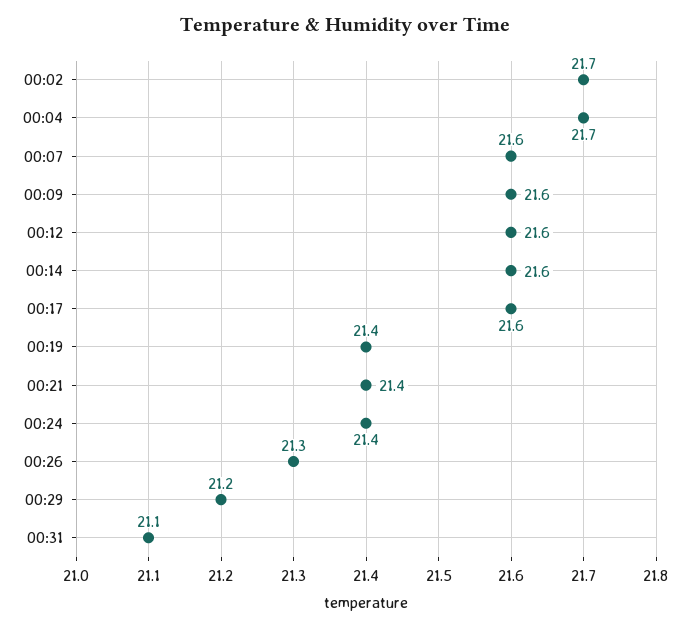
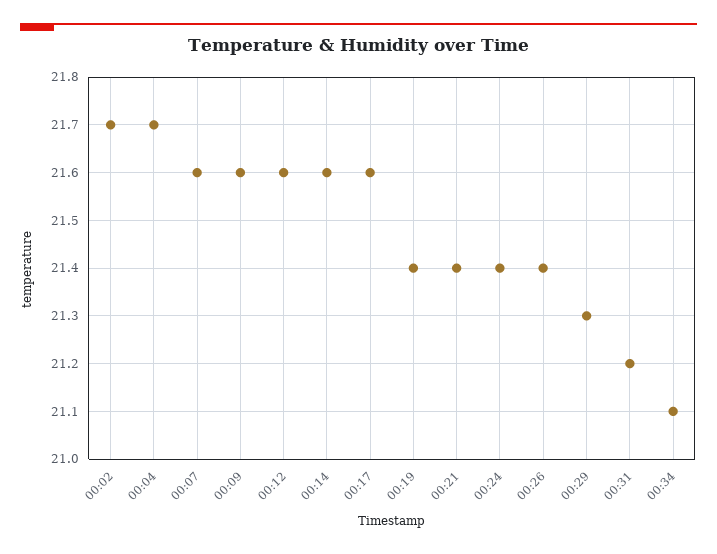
00:26: 21.3 -> 21.4
00:29: 21.2 -> 21.3
00:31: 21.1 -> 21.2
00:34: none -> 21.1

